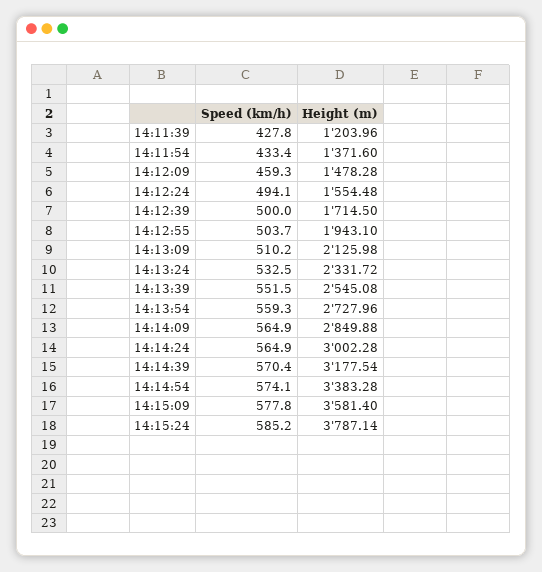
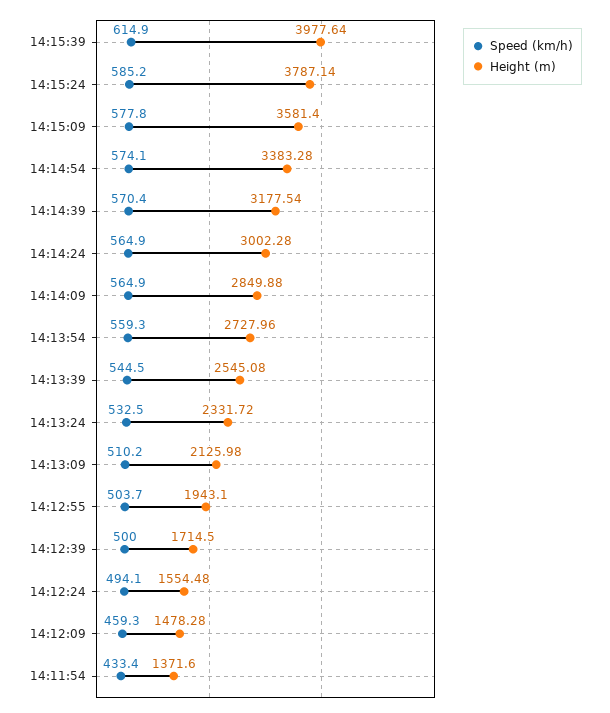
Speed (km/h), 14:11:39: 427.8 -> none
Height (m), 14:11:39: 1203.96 -> none
Speed (km/h), 14:13:39: 551.5 -> 544.5
Speed (km/h), 14:15:39: none -> 614.9
Height (m), 14:15:39: none -> 3977.64

